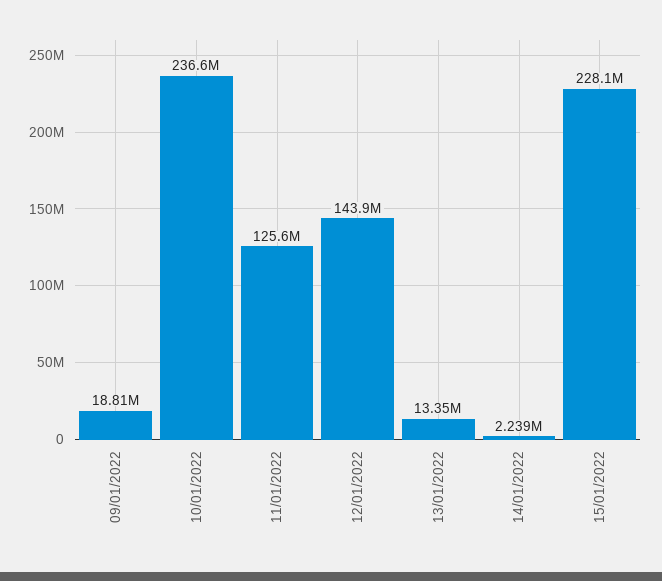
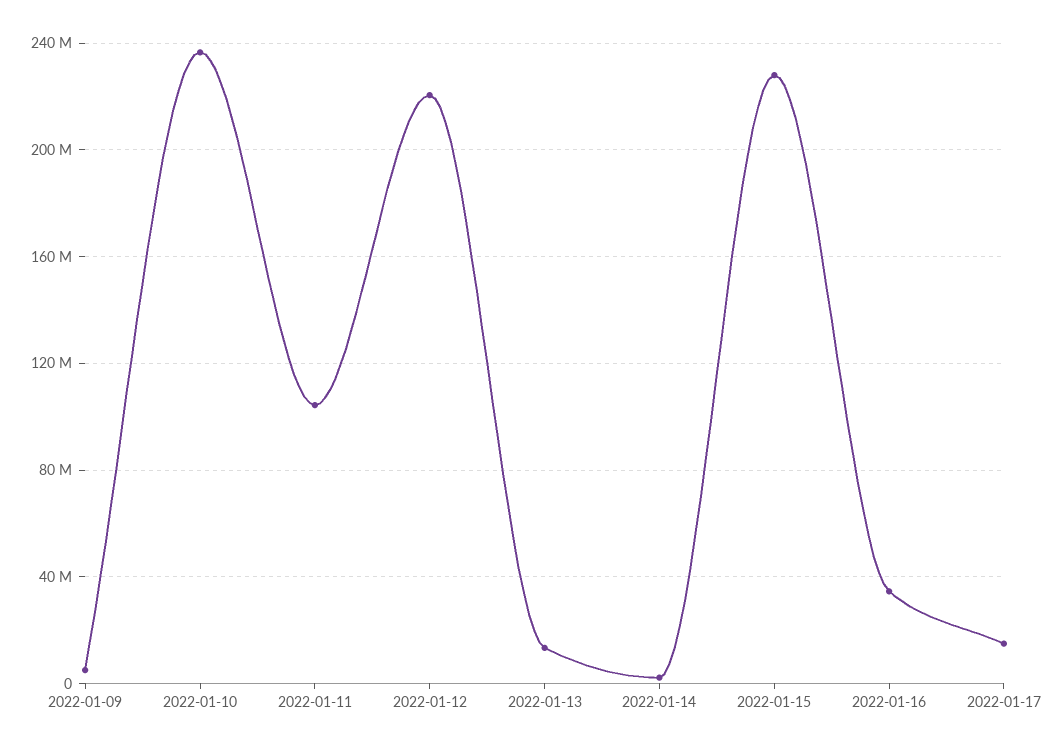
09/01/2022: 18810000 -> 5000000
11/01/2022: 125600000 -> 105000000
12/01/2022: 143900000 -> 220000000
2022-01-16: none -> 35000000
2022-01-17: none -> 15000000

